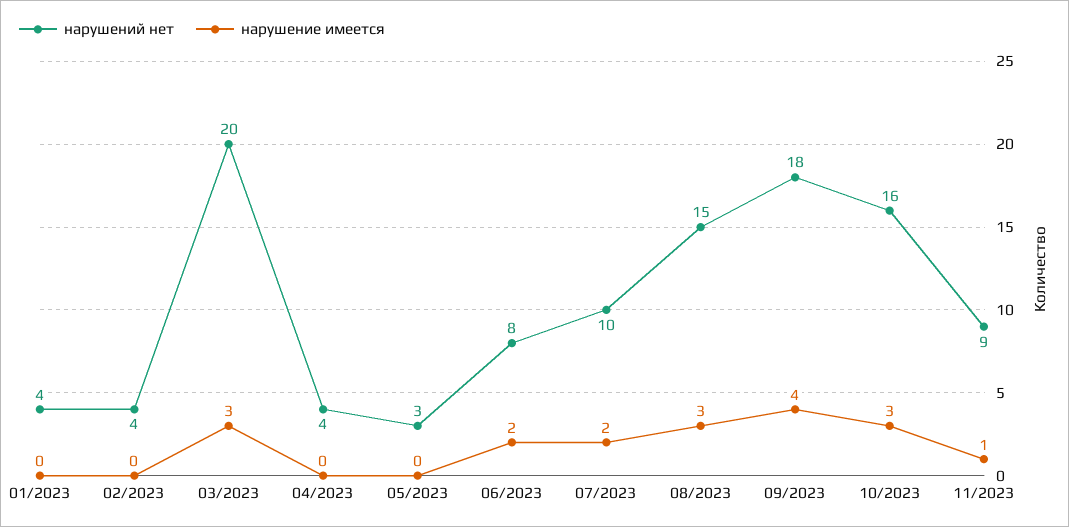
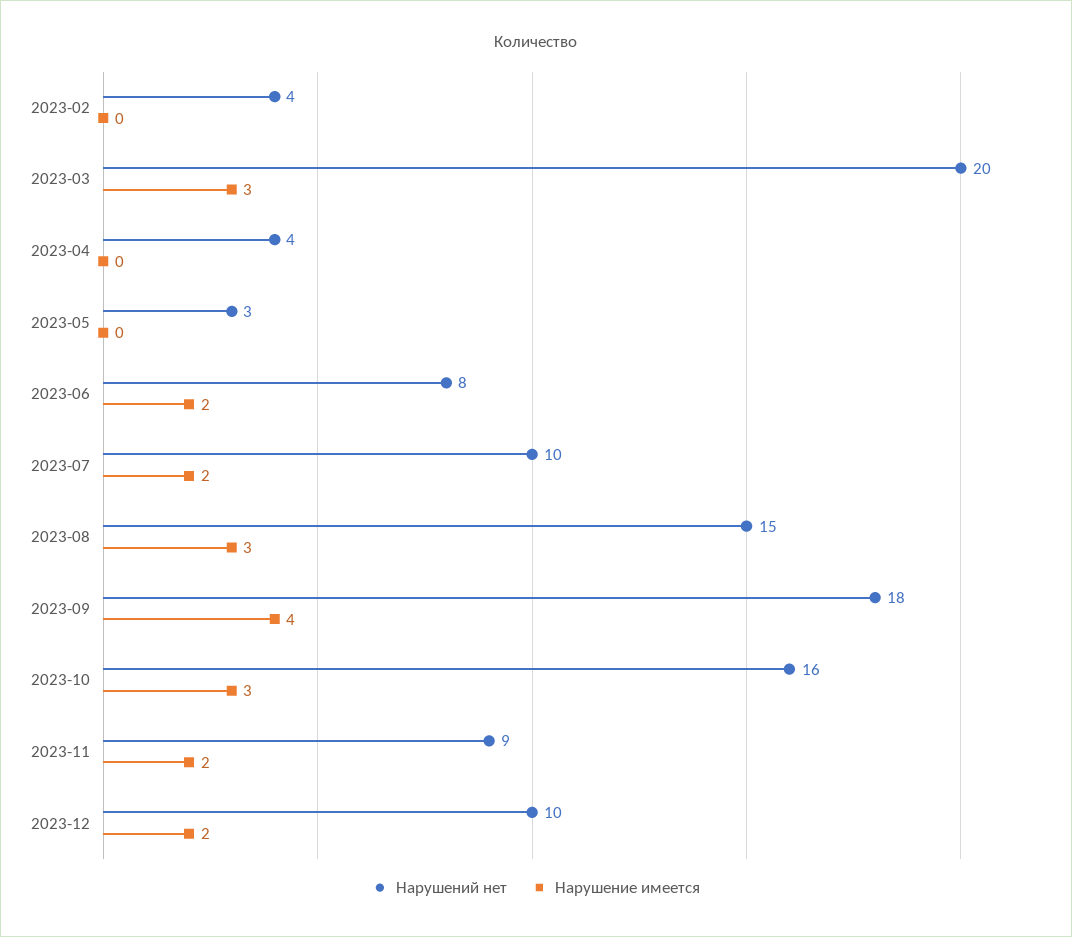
нарушений нет, 01/2023: 4 -> none
нарушение имеется, 01/2023: 0 -> none
нарушение имеется, 11/2023: 1 -> 2
нарушений нет, 2023-12: none -> 10
нарушение имеется, 2023-12: none -> 2

